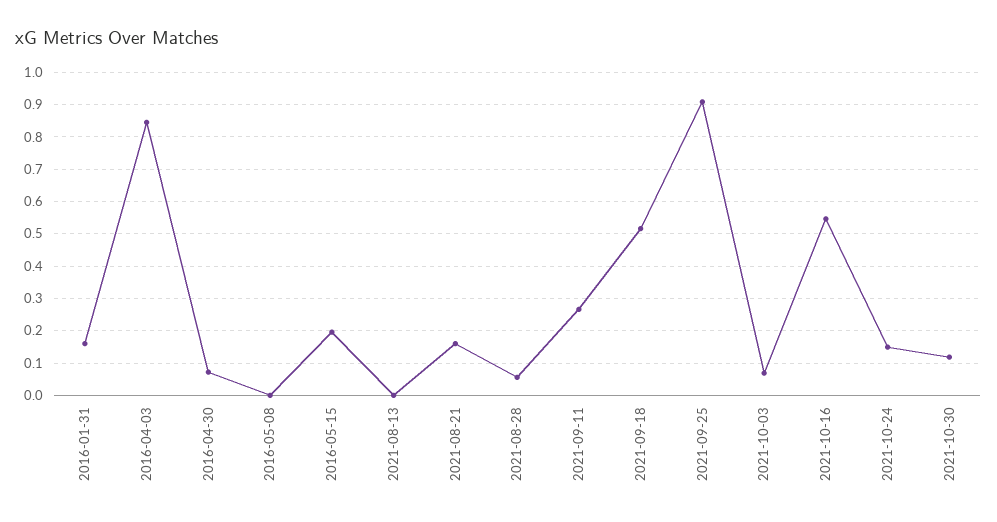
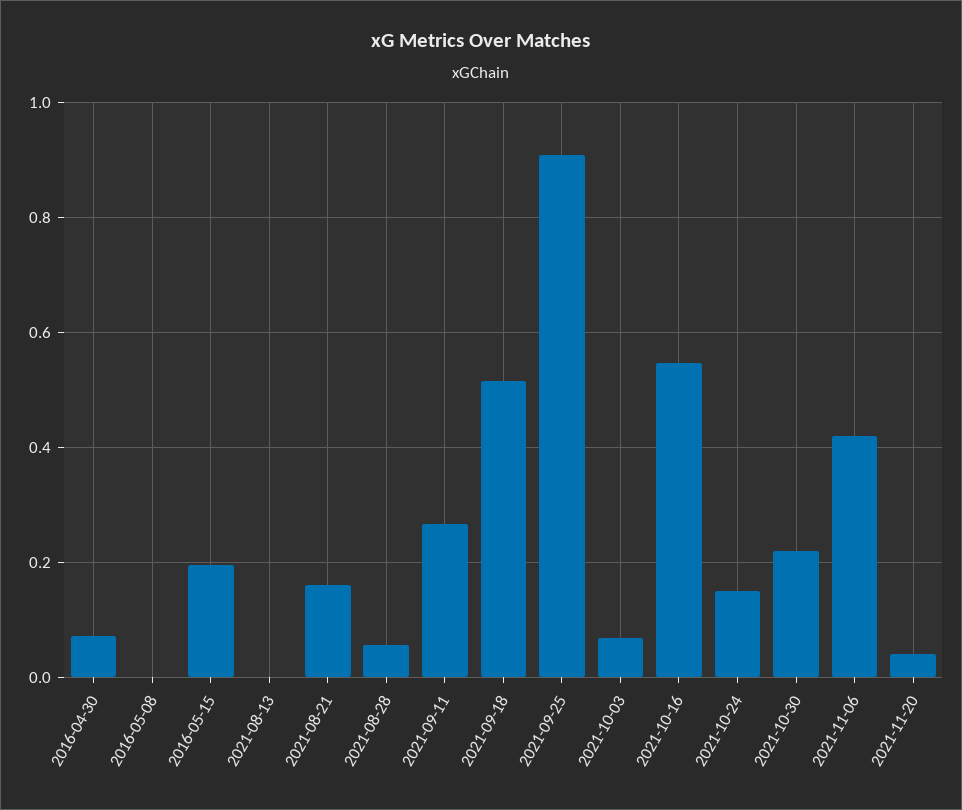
2016-01-31: 0.16 -> none
2016-04-03: 0.84 -> none
2021-10-30: 0.12 -> 0.22
2021-11-06: none -> 0.42
2021-11-20: none -> 0.04

